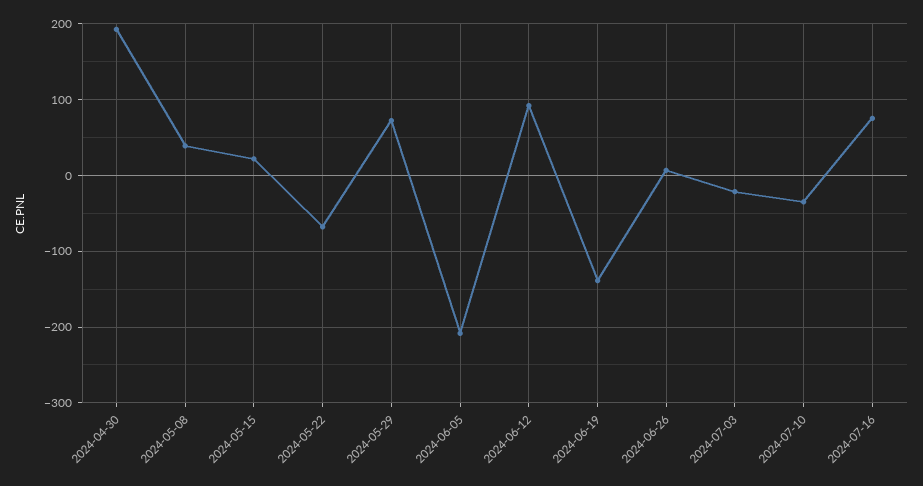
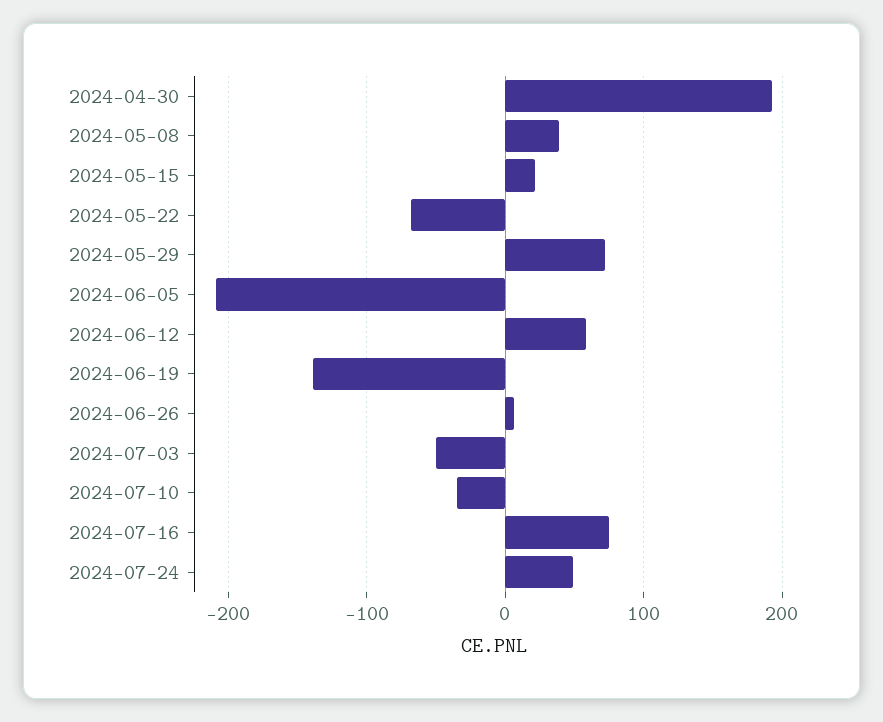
2024-06-12: 90 -> 60
2024-07-03: -20 -> -50
2024-07-24: none -> 50

